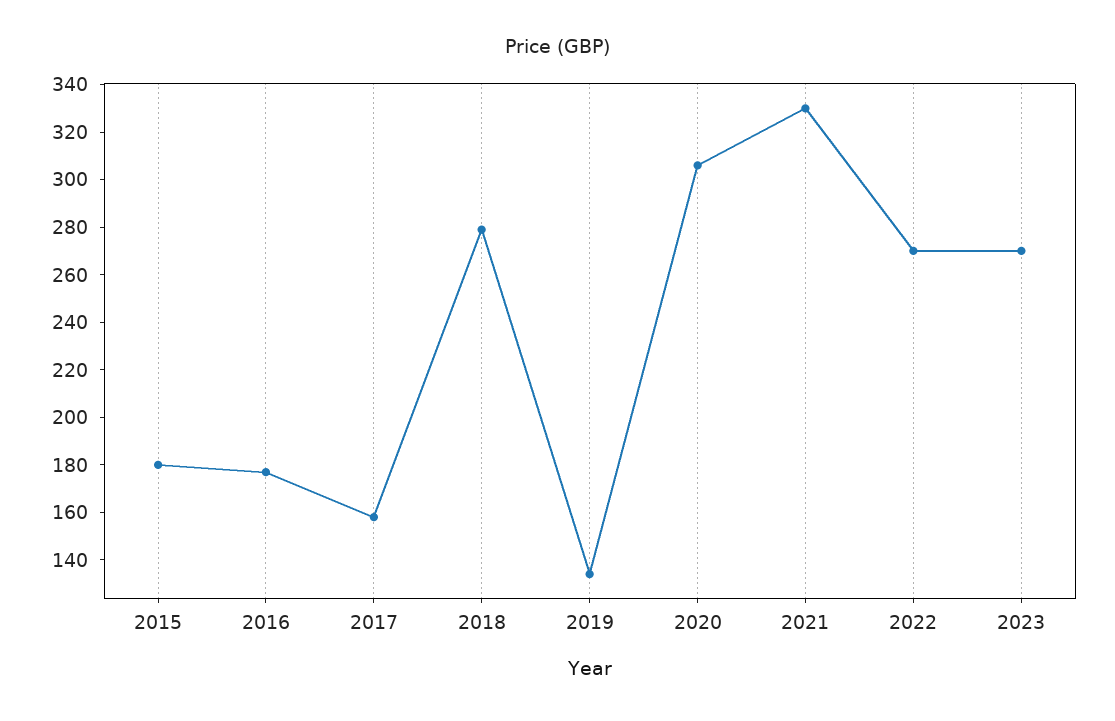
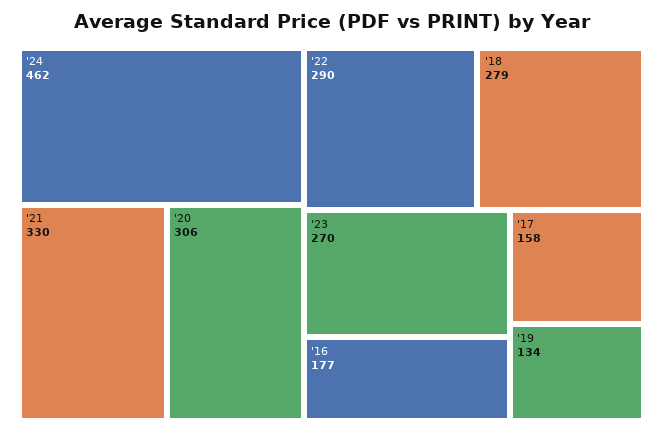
2015: 180 -> none
2022: 270 -> 290
'24: none -> 462

